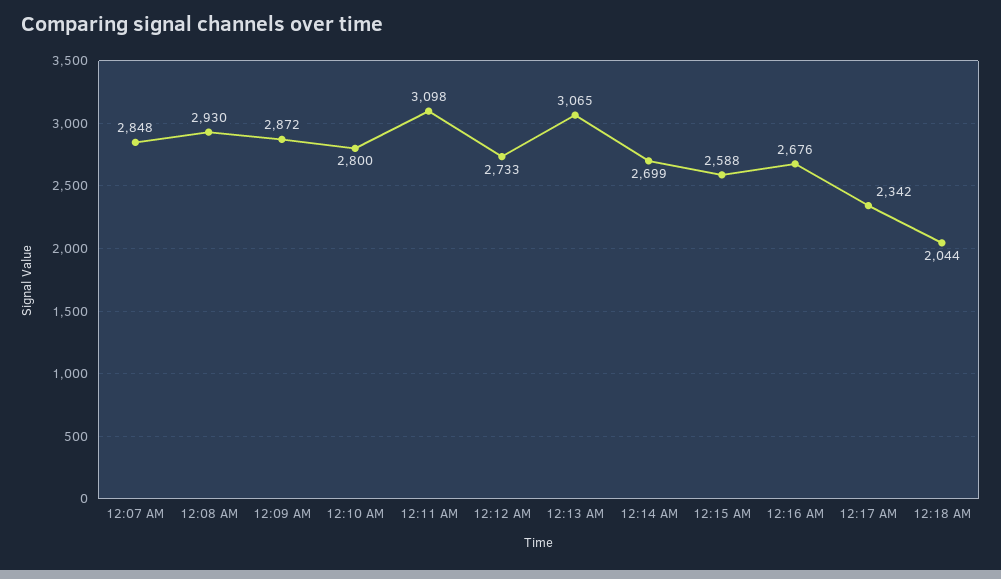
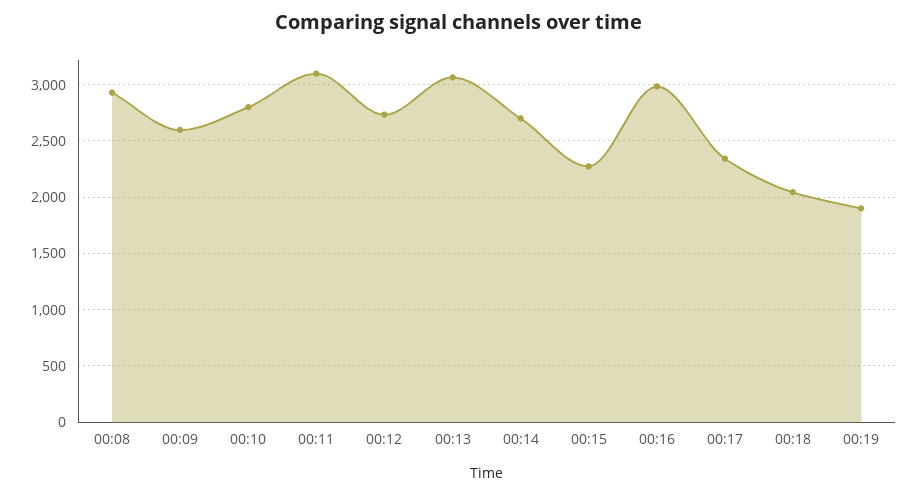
12:07 AM: 2848 -> none
12:09 AM: 2872 -> 2600
12:15 AM: 2588 -> 2300
12:16 AM: 2676 -> 3000
00:19: none -> 1900

